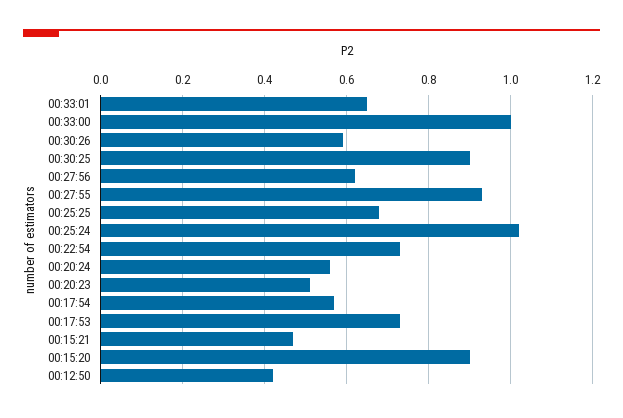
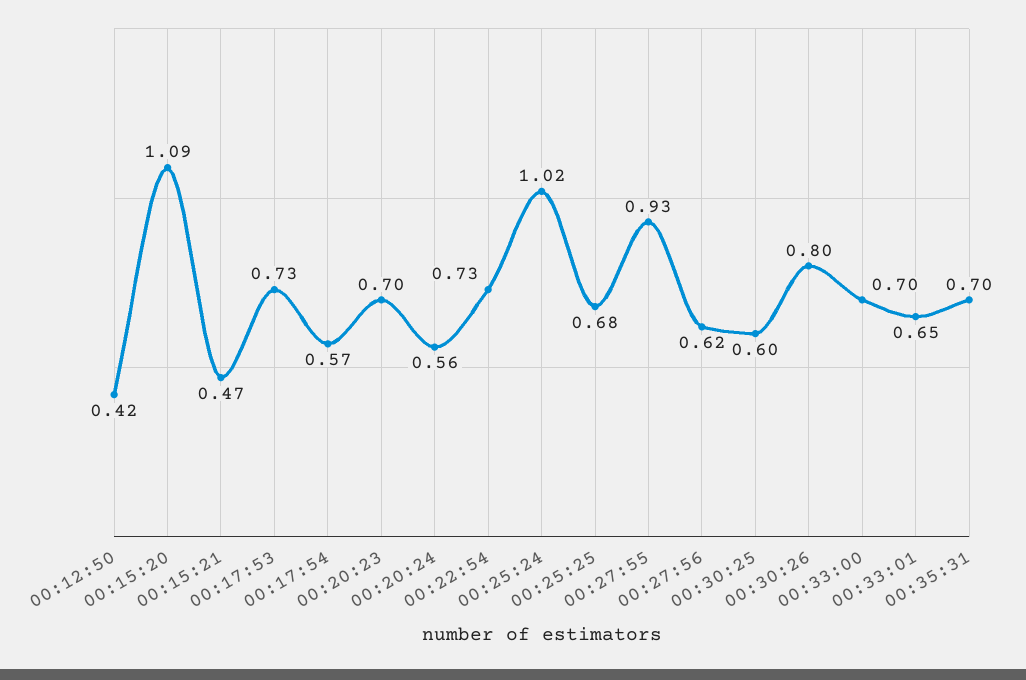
00:33:00: 1 -> 0.7
00:30:26: 0.6 -> 0.8
00:30:25: 0.9 -> 0.6
00:20:23: 0.5 -> 0.7
00:15:20: 0.9 -> 1.09
00:35:31: none -> 0.7

